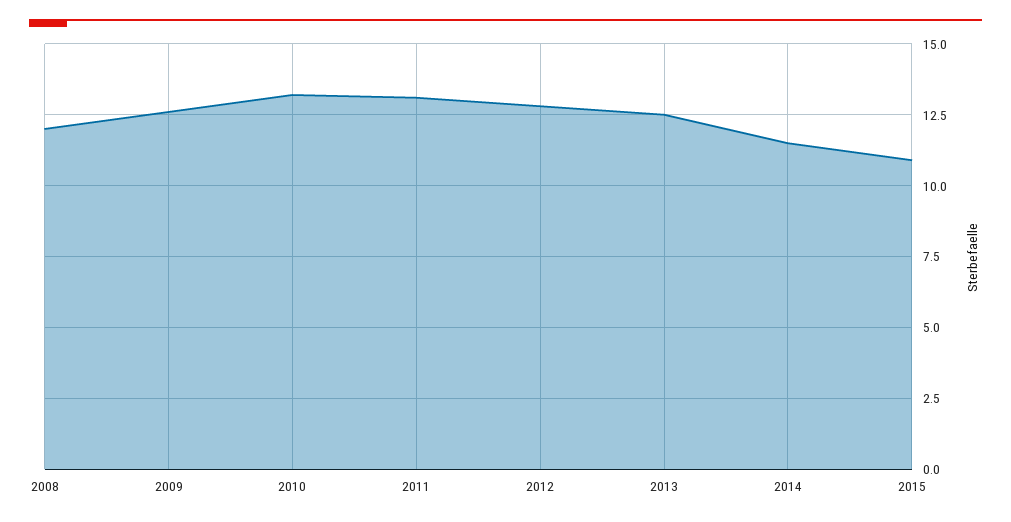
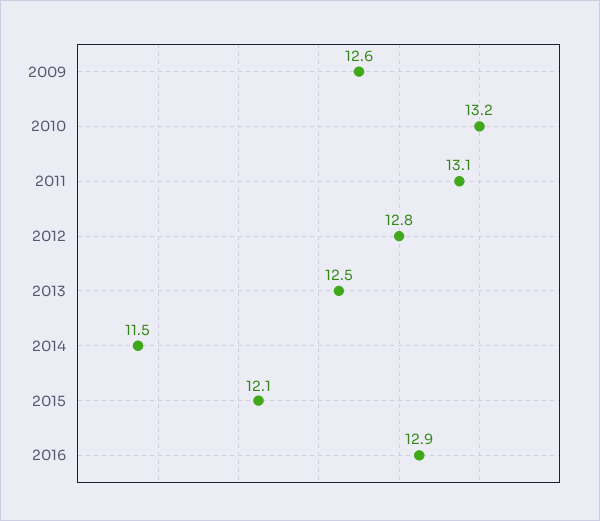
2008: 12 -> none
2015: 11 -> 12.1
2016: none -> 12.9

